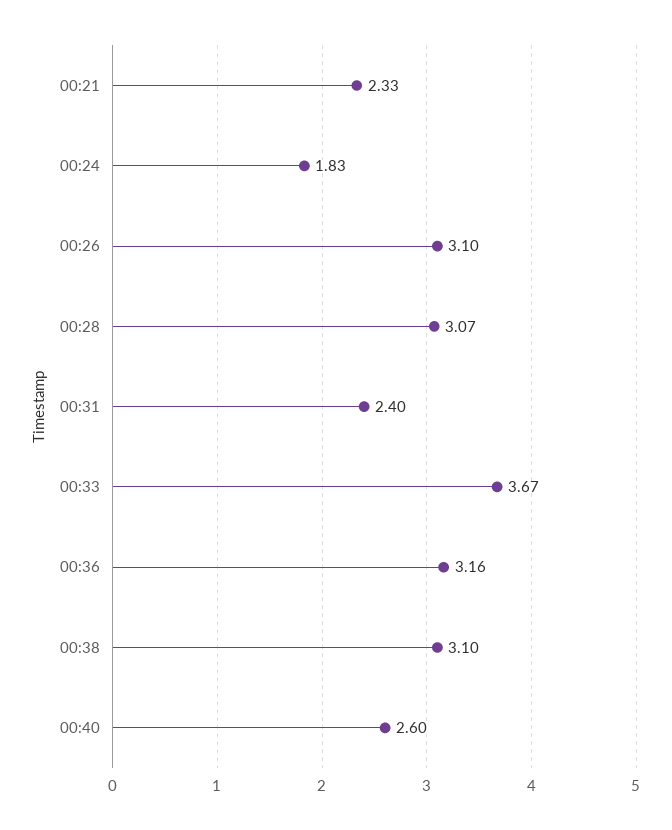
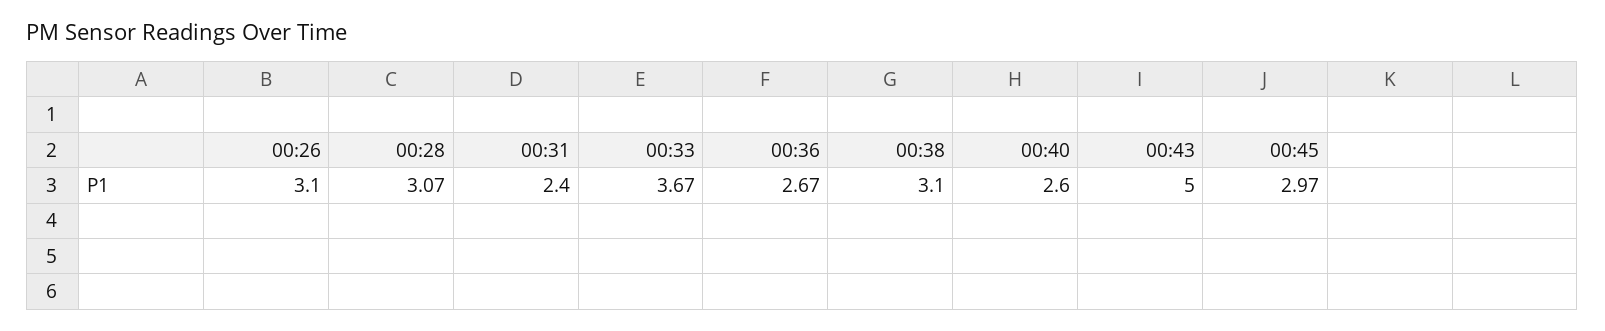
00:21: 2.33 -> none
00:24: 1.83 -> none
00:36: 3.16 -> 2.67
00:43: none -> 5
00:45: none -> 2.97

